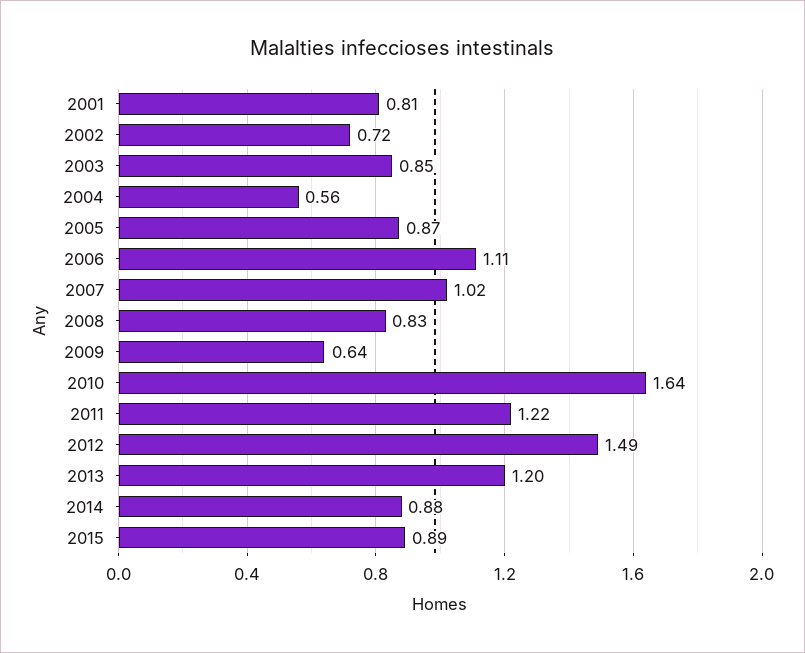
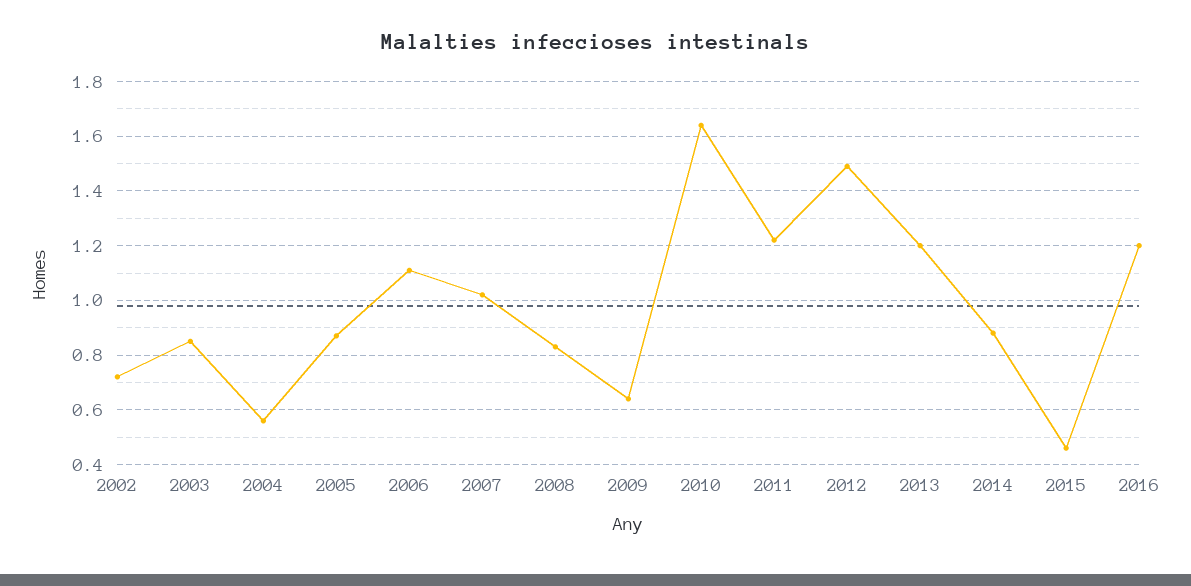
2001: 0.81 -> none
2015: 0.89 -> 0.45
2016: none -> 1.2

